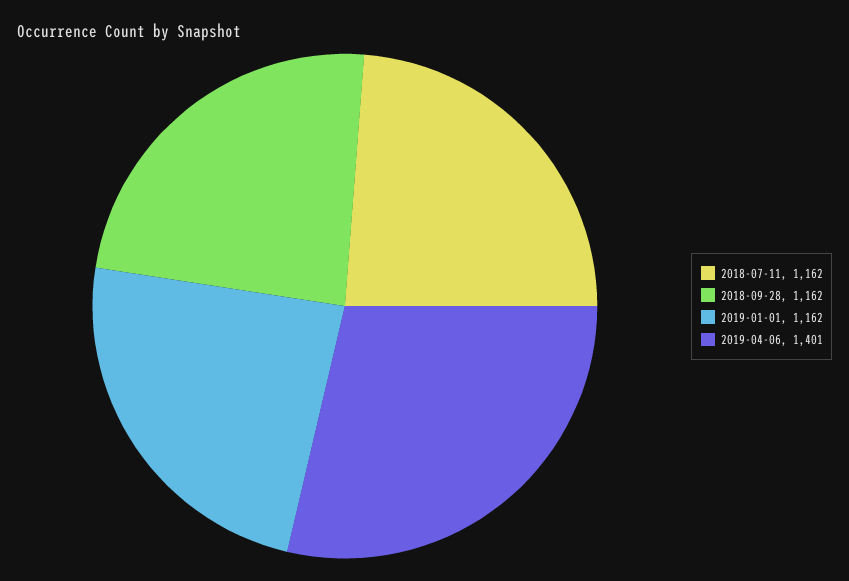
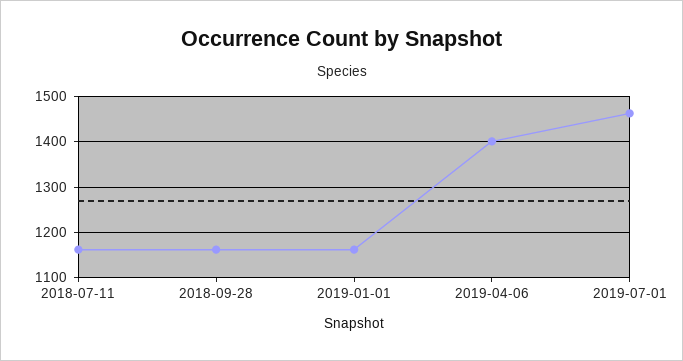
2019-07-01: none -> 1460

